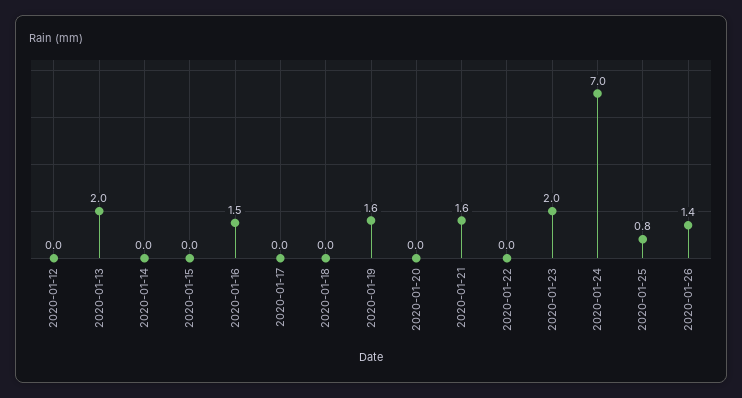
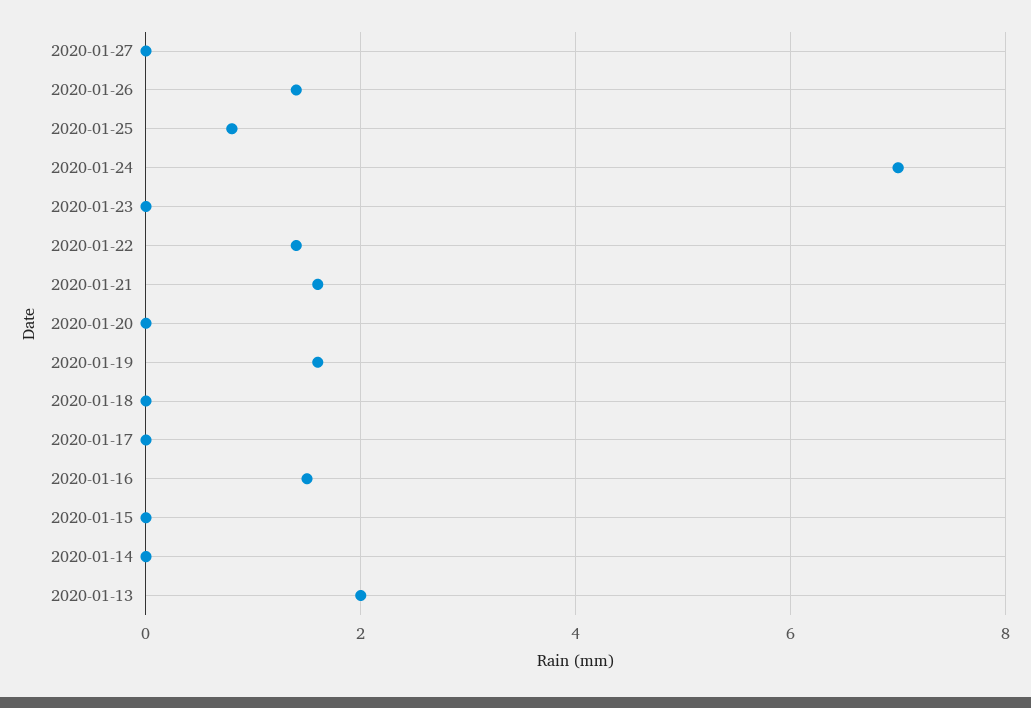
2020-01-12: 0 -> none
2020-01-22: 0 -> 1.5
2020-01-23: 2 -> 0
2020-01-27: none -> 0

